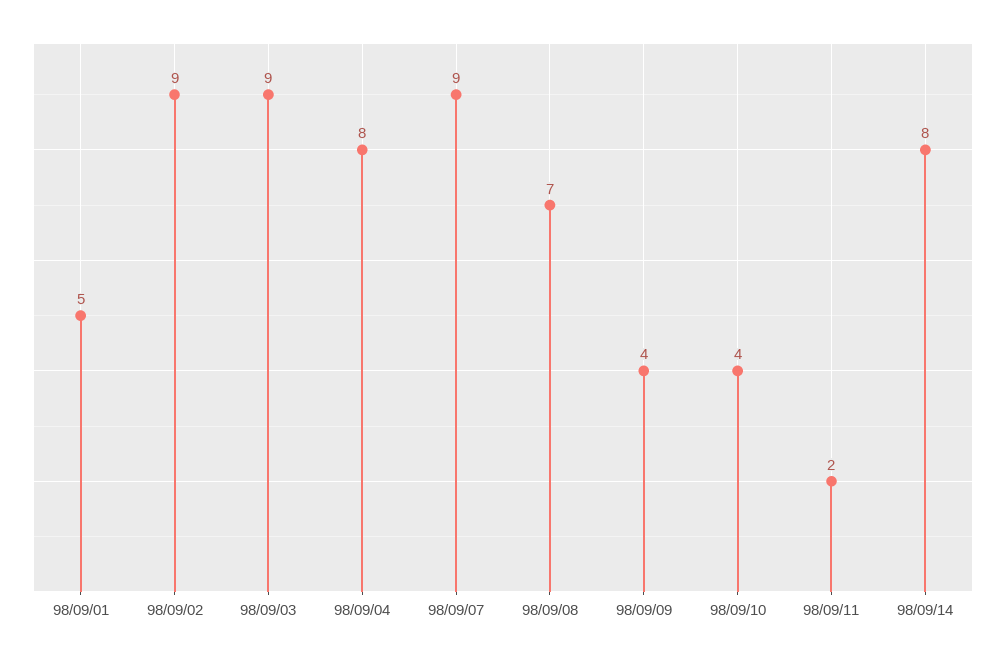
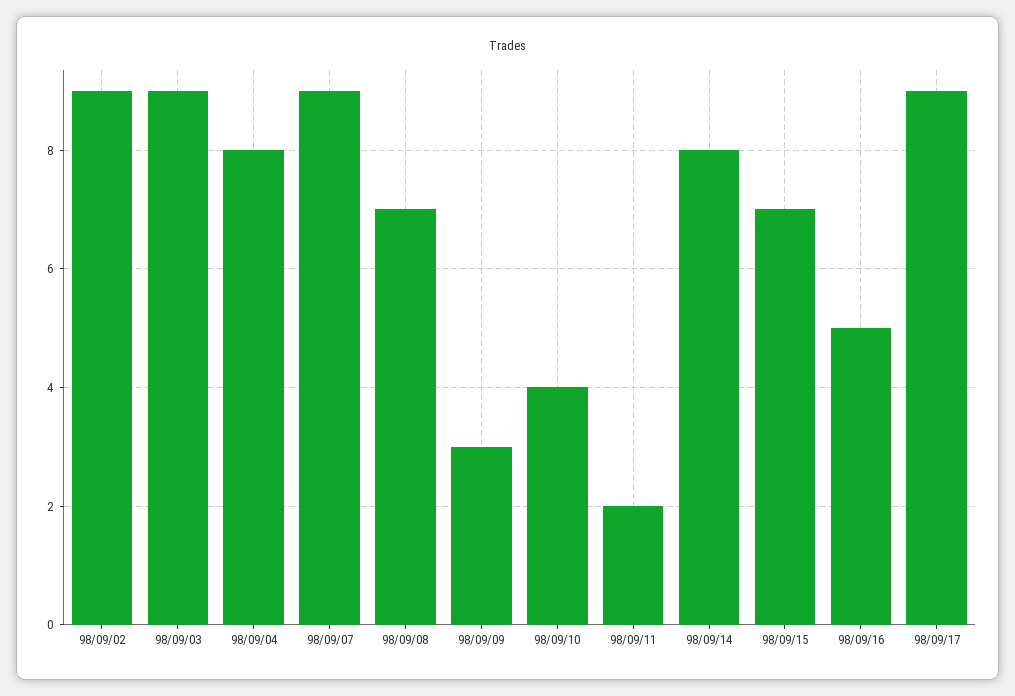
98/09/01: 5 -> none
98/09/09: 4 -> 3
98/09/15: none -> 7
98/09/16: none -> 5
98/09/17: none -> 9

